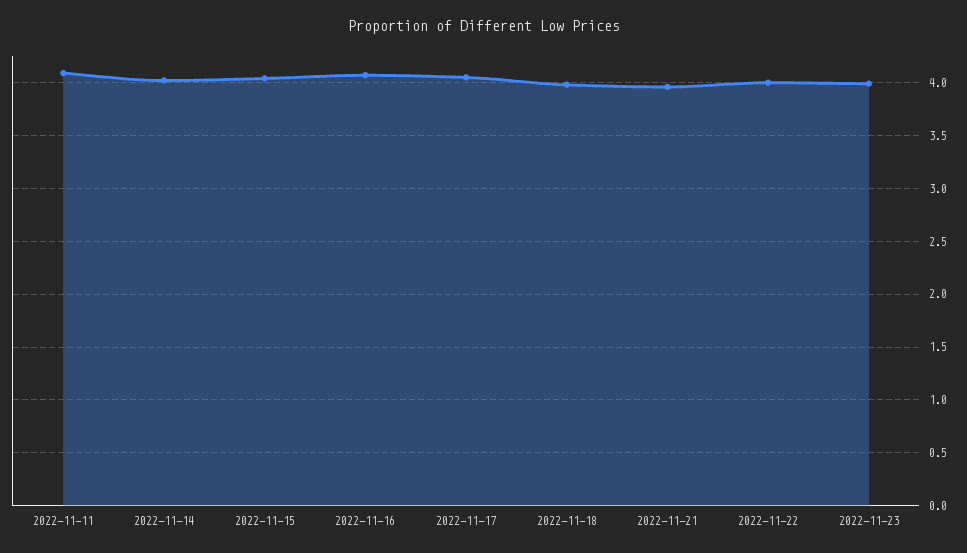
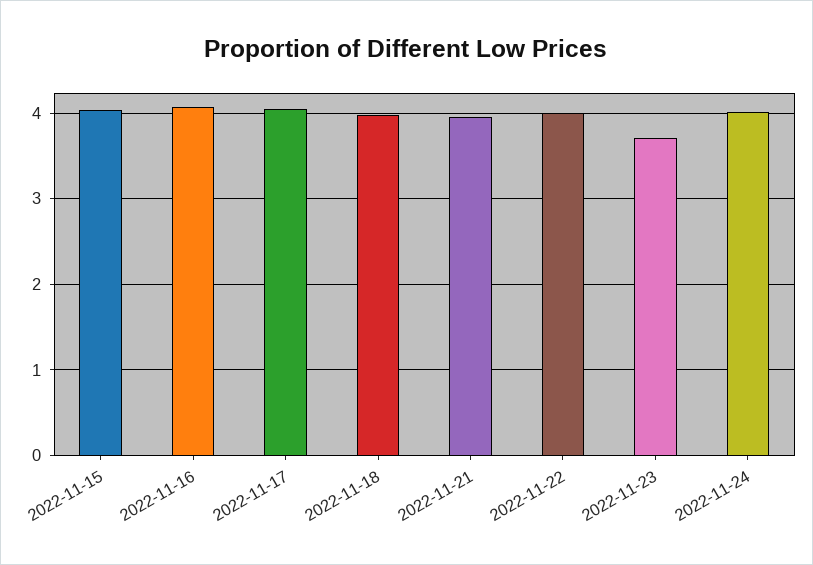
2022-11-11: 4.1 -> none
2022-11-14: 4 -> none
2022-11-23: 4 -> 3.7
2022-11-24: none -> 4

